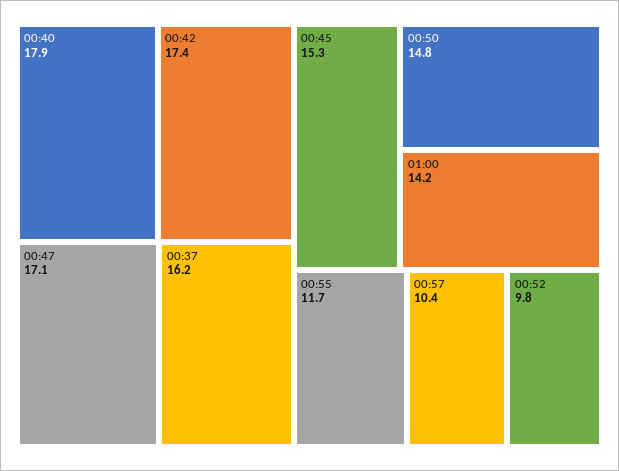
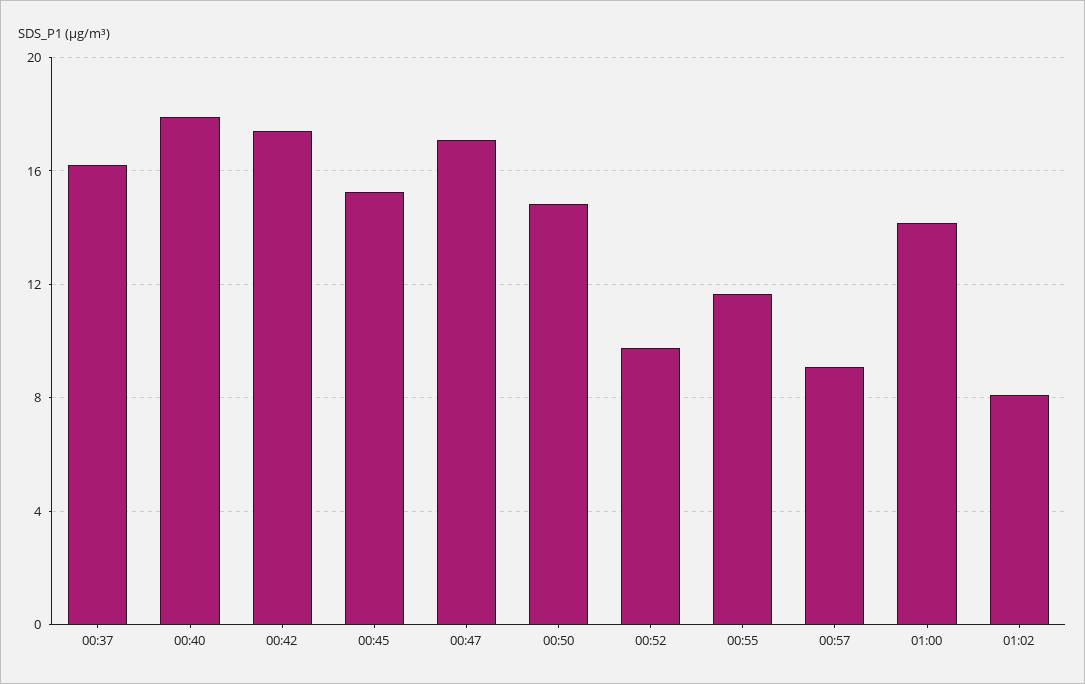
00:57: 10.4 -> 9
01:02: none -> 8

